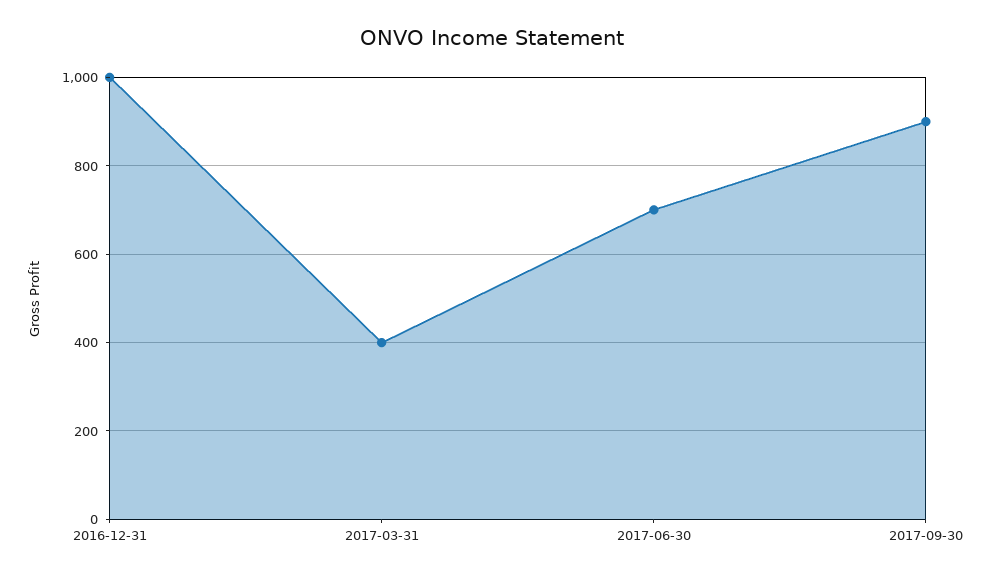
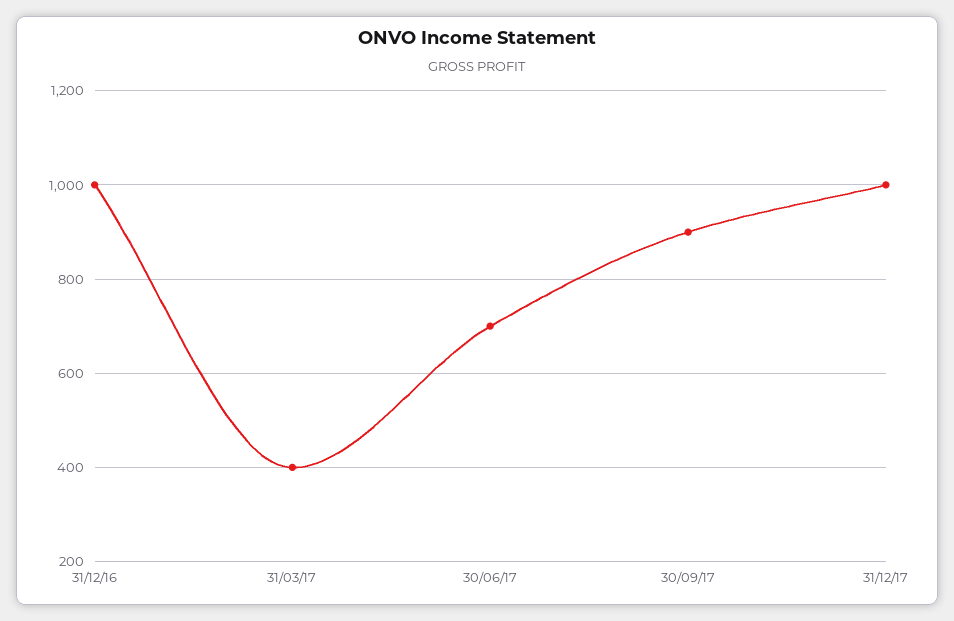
31/12/17: none -> 1000

